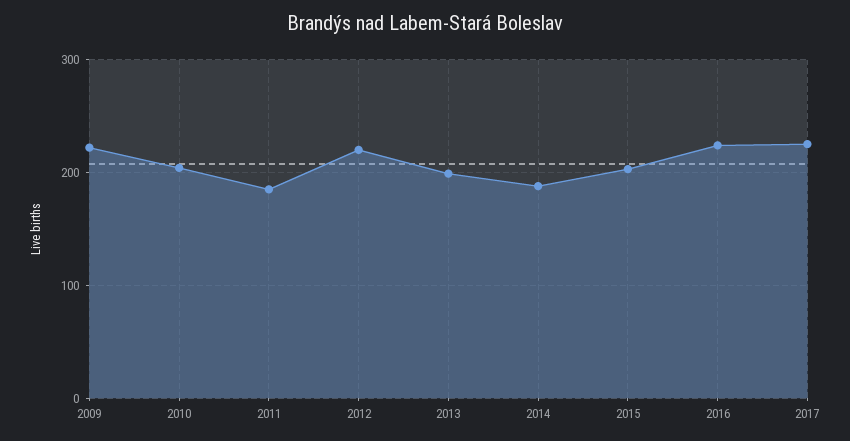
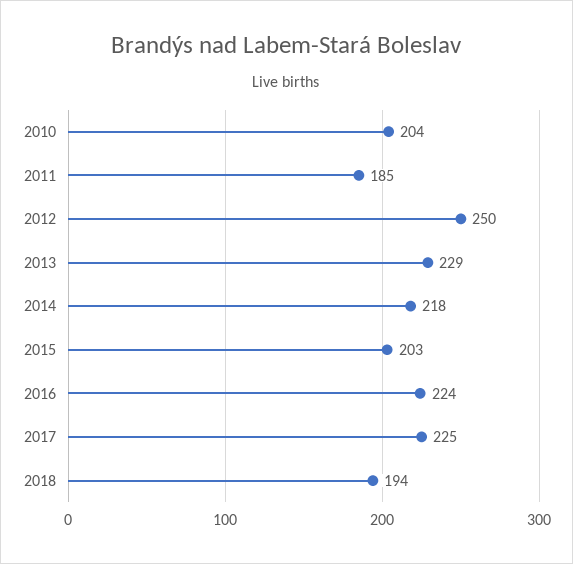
2009: 220 -> none
2012: 220 -> 250
2013: 200 -> 229
2014: 190 -> 218
2018: none -> 194

